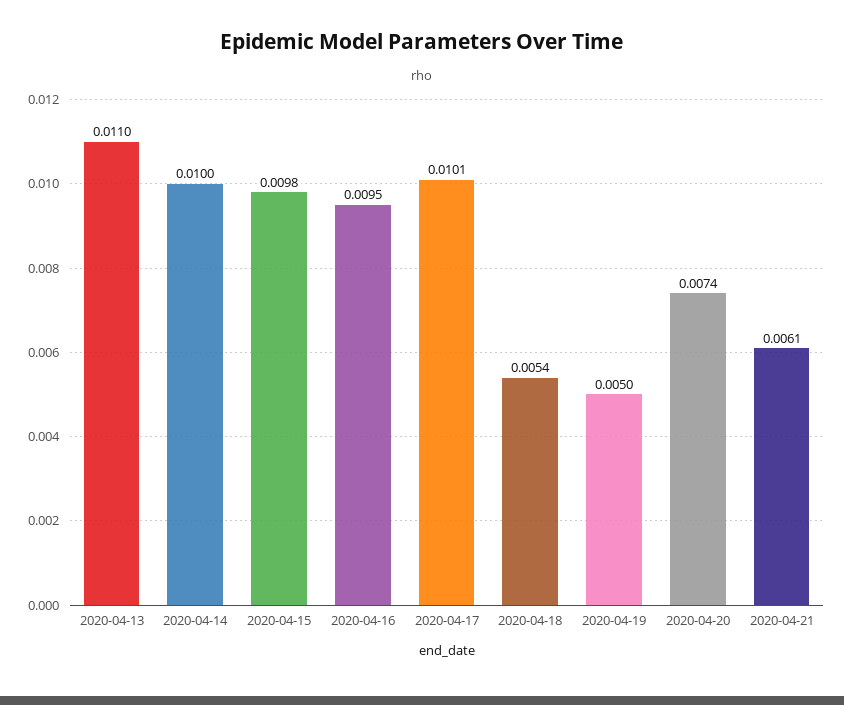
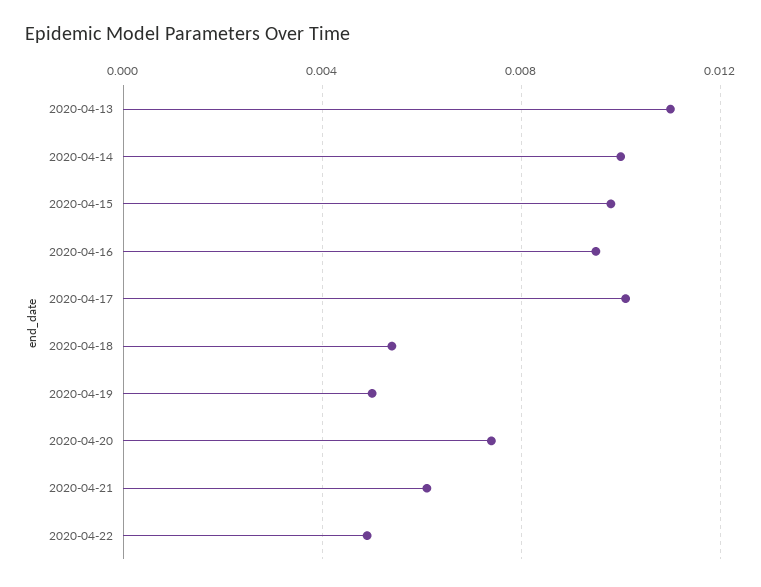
2020-04-22: none -> 0.005

